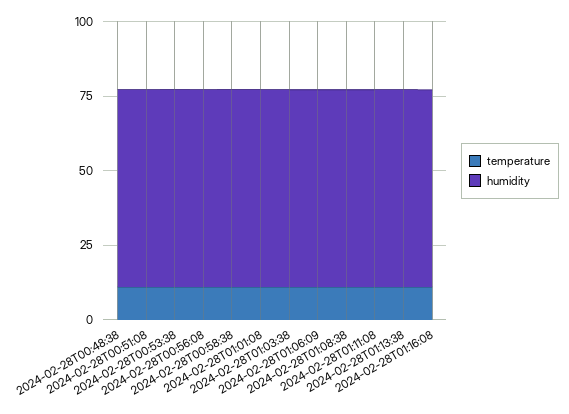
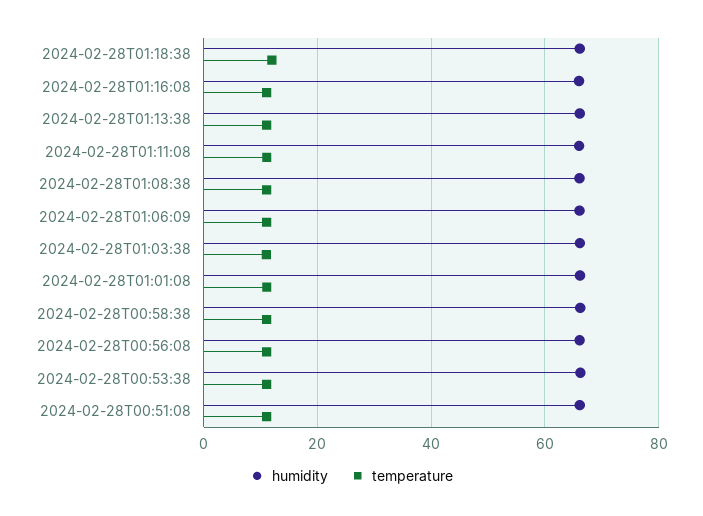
temperature, 2024-02-28T00:48:38: 10 -> none
humidity, 2024-02-28T00:48:38: 65 -> none
humidity, 2024-02-28T01:18:38: none -> 66
temperature, 2024-02-28T01:18:38: none -> 12

